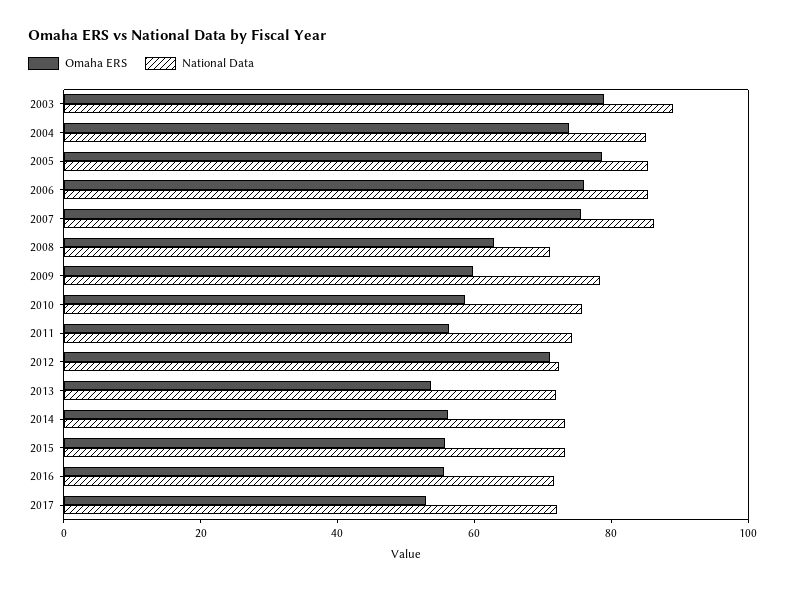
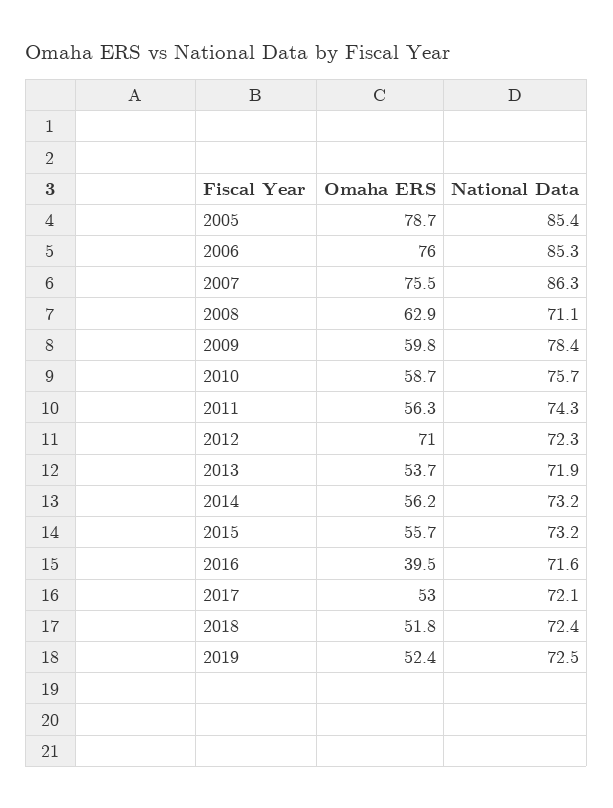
Omaha ERS, 2003: 80 -> none
National Data, 2003: 90 -> none
Omaha ERS, 2004: 75 -> none
National Data, 2004: 85 -> none
Omaha ERS, 2016: 55 -> 39.5
Omaha ERS, 2018: none -> 51.8
National Data, 2018: none -> 72.4
Omaha ERS, 2019: none -> 52.4
National Data, 2019: none -> 72.5

